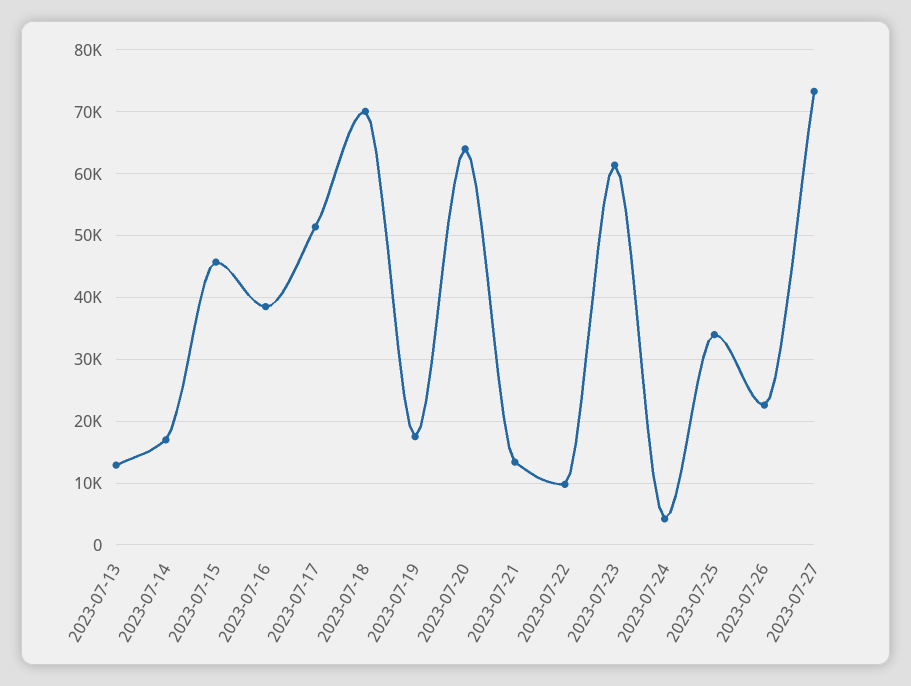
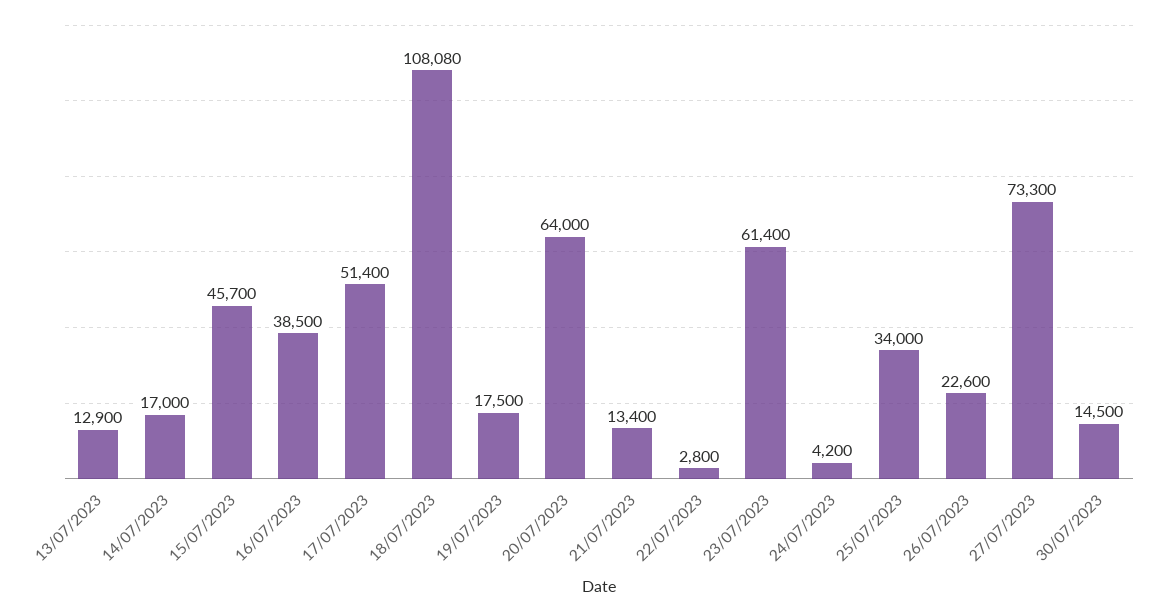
2023-07-18: 70000 -> 108080
2023-07-22: 10000 -> 2800
30/07/2023: none -> 14500

